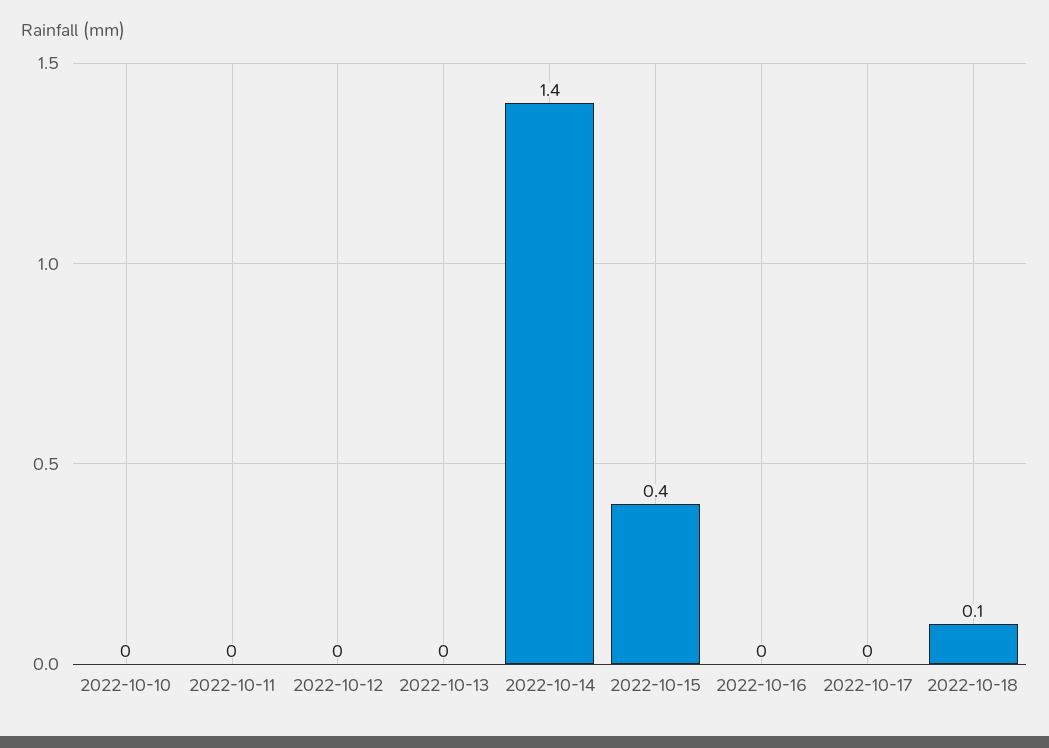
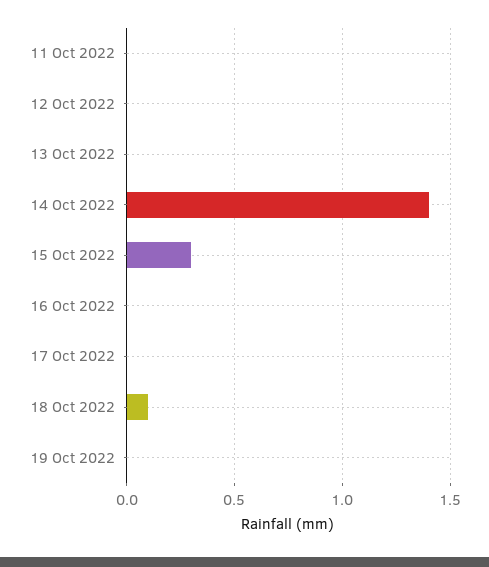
2022-10-10: 0 -> none
2022-10-15: 0.4 -> 0.3
19 Oct 2022: none -> 0

